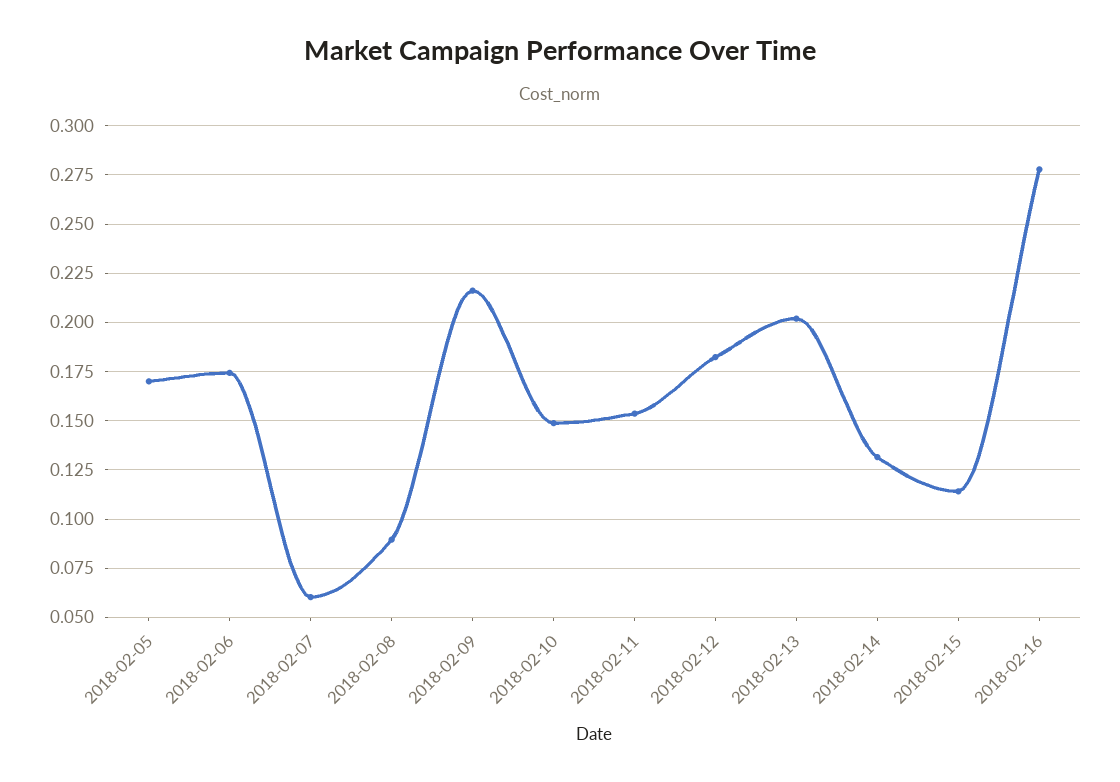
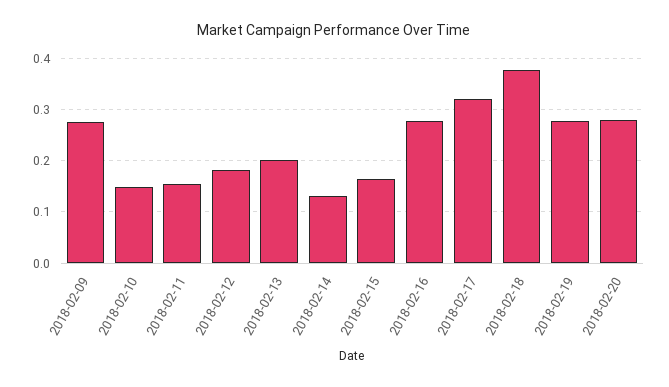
2018-02-05: 0.17 -> none
2018-02-06: 0.175 -> none
2018-02-07: 0.06 -> none
2018-02-08: 0.09 -> none
2018-02-09: 0.215 -> 0.28
2018-02-15: 0.115 -> 0.16
2018-02-17: none -> 0.32
2018-02-18: none -> 0.38
2018-02-19: none -> 0.28
2018-02-20: none -> 0.28

